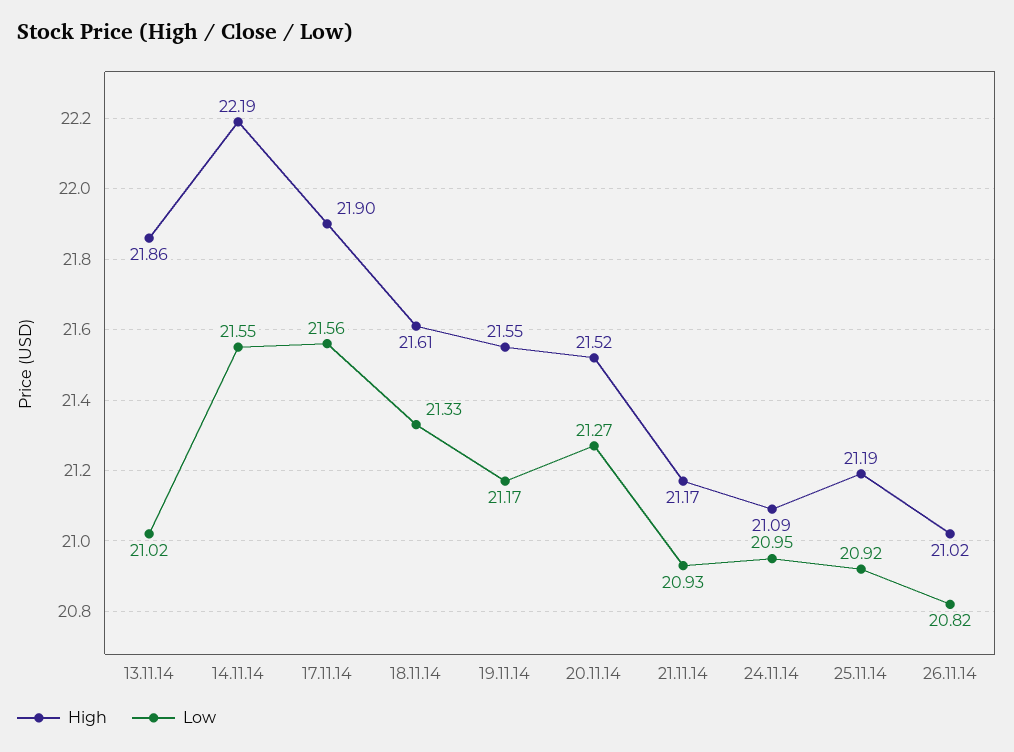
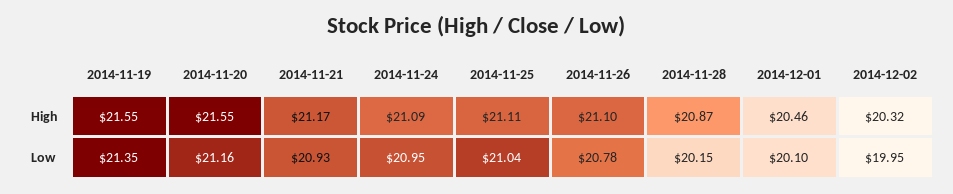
High, 13.11.14: 21.86 -> none
Low, 13.11.14: 21.02 -> none
High, 14.11.14: 22.19 -> none
Low, 14.11.14: 21.55 -> none
High, 17.11.14: 21.9 -> none
Low, 17.11.14: 21.56 -> none
High, 18.11.14: 21.61 -> none
Low, 18.11.14: 21.33 -> none
Low, 19.11.14: 21.17 -> 21.35
High, 20.11.14: 21.52 -> 21.55
Low, 20.11.14: 21.27 -> 21.16
High, 25.11.14: 21.19 -> 21.11
Low, 25.11.14: 20.92 -> 21.04
High, 26.11.14: 21.02 -> 21.1
Low, 26.11.14: 20.82 -> 20.78
High, 2014-11-28: none -> 20.87
High, 2014-12-01: none -> 20.46
High, 2014-12-02: none -> 20.32
Low, 2014-11-28: none -> 20.15
Low, 2014-12-01: none -> 20.1
Low, 2014-12-02: none -> 19.95

